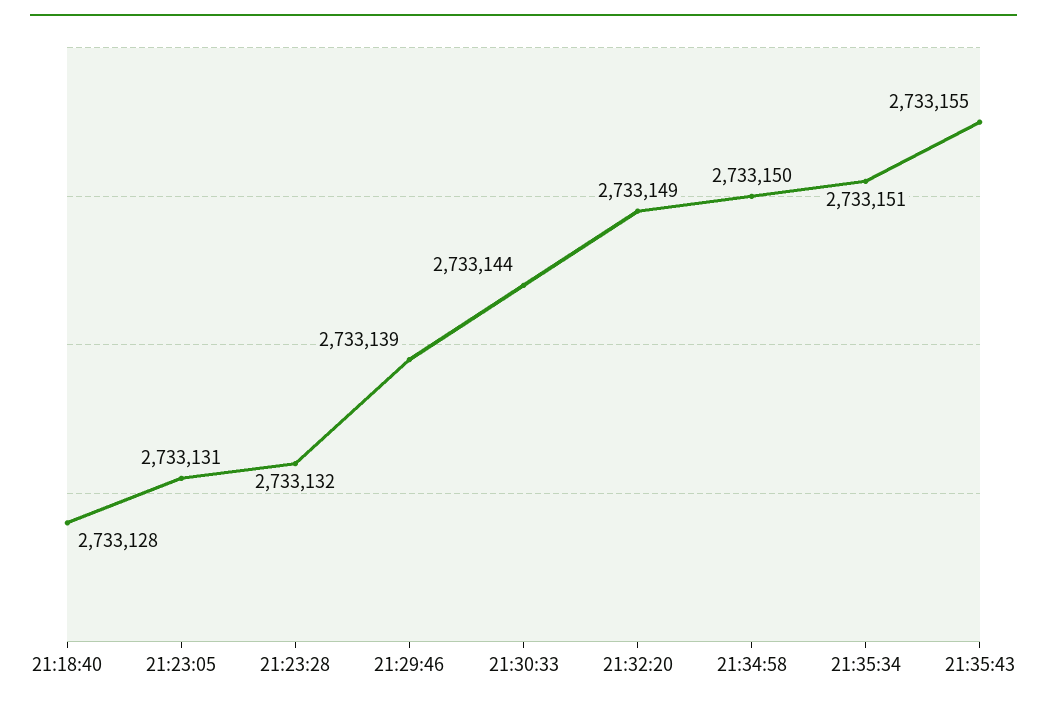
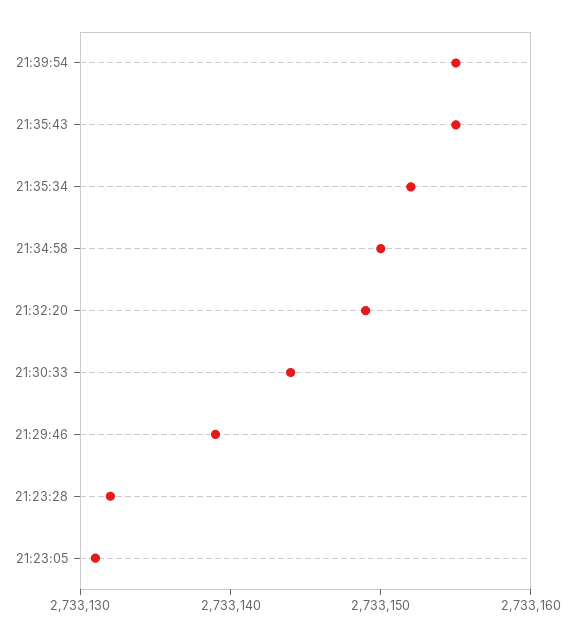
21:18:40: 2733128 -> none
21:35:34: 2733151 -> 2733152
21:39:54: none -> 2733155

